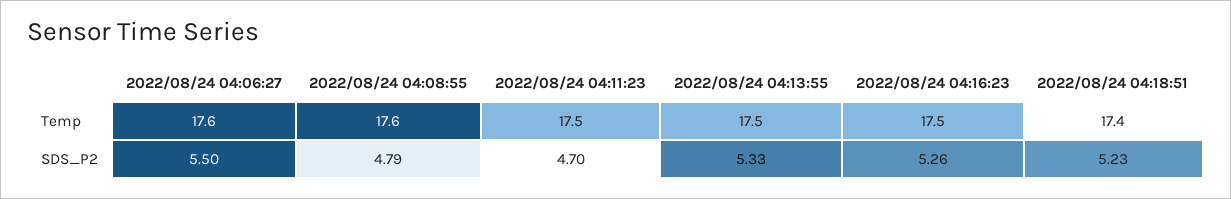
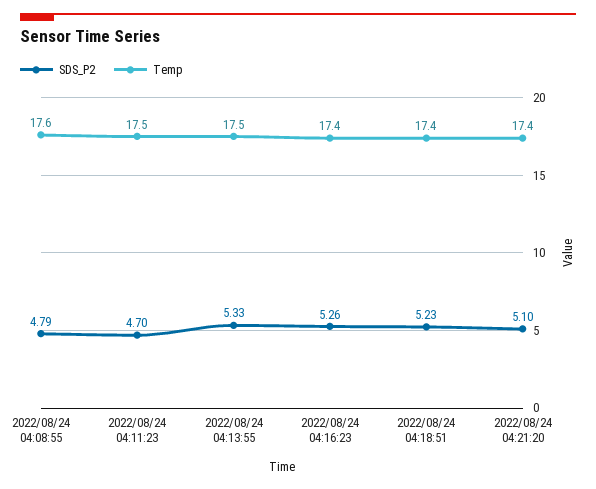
Temp, 2022/08/24 04:06:27: 17.6 -> none
Temp, 2022/08/24 04:16:23: 17.5 -> 17.4
SDS_P2, 2022/08/24 04:06:27: 5.5 -> none
SDS_P2, 2022/08/24 04:21:20: none -> 5.1
Temp, 2022/08/24 04:21:20: none -> 17.4

